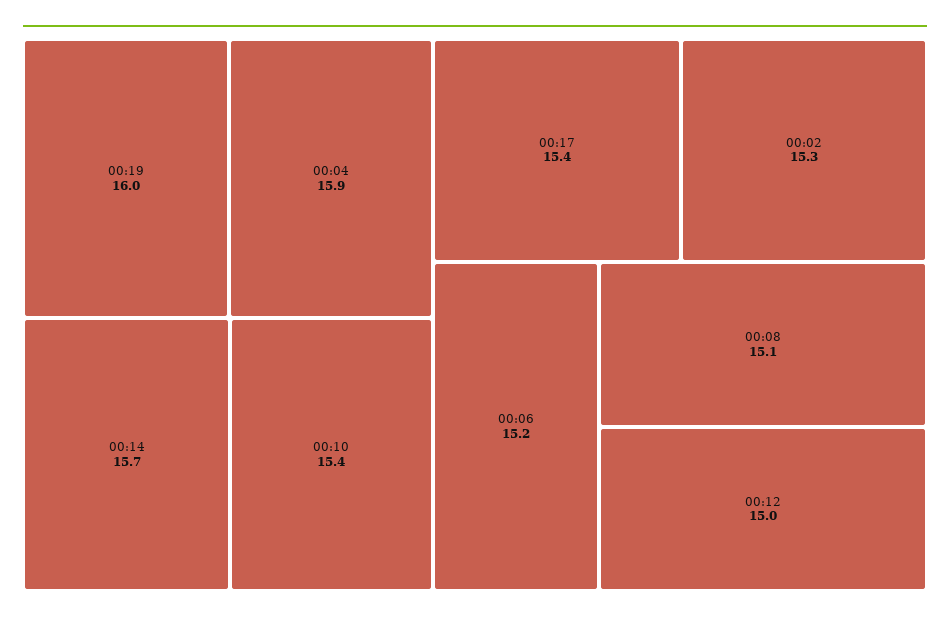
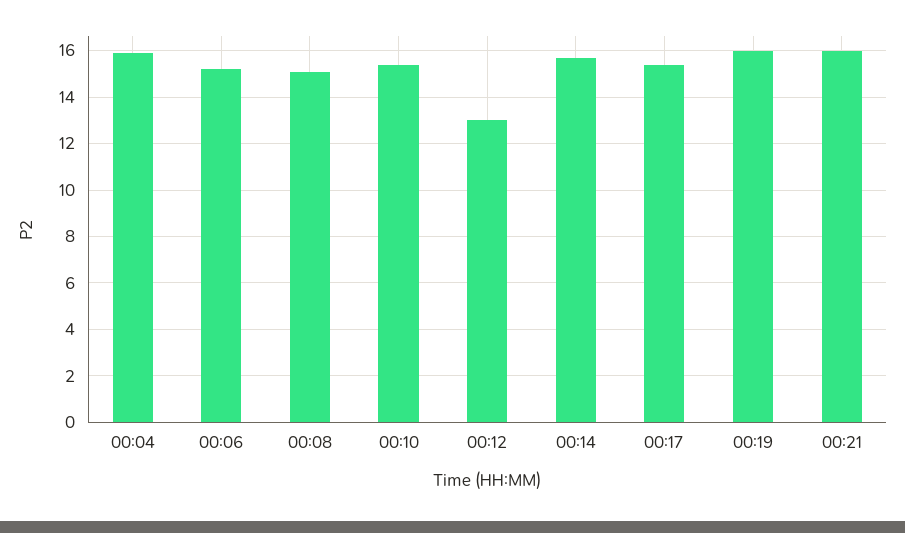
00:02: 15.3 -> none
00:12: 15 -> 13
00:21: none -> 16

